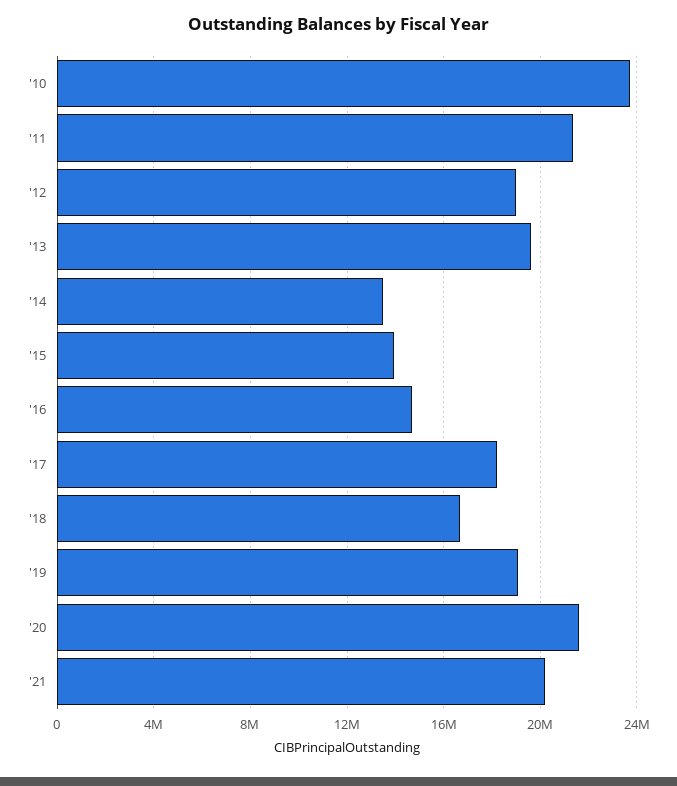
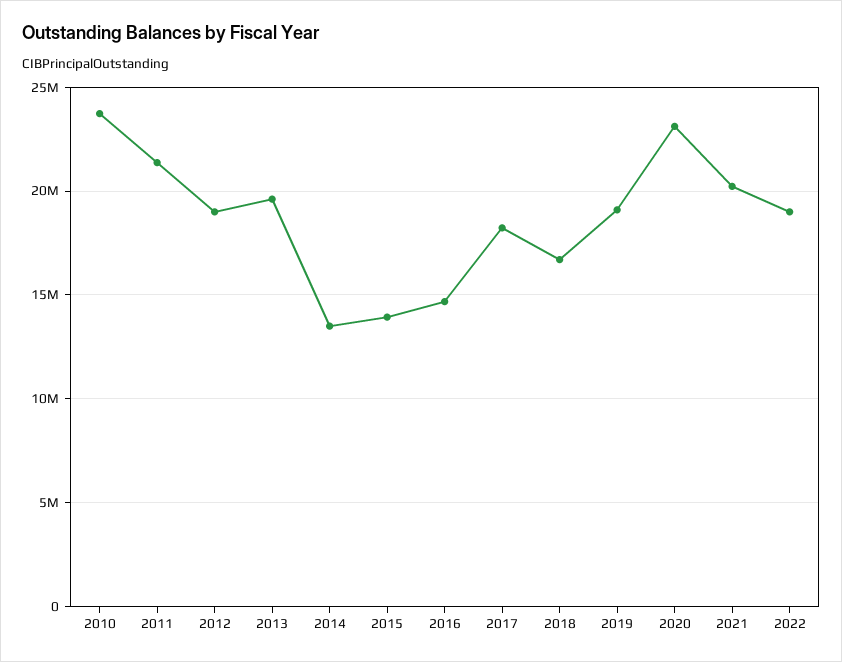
'20: 21500000 -> 23000000
2022: none -> 19000000

